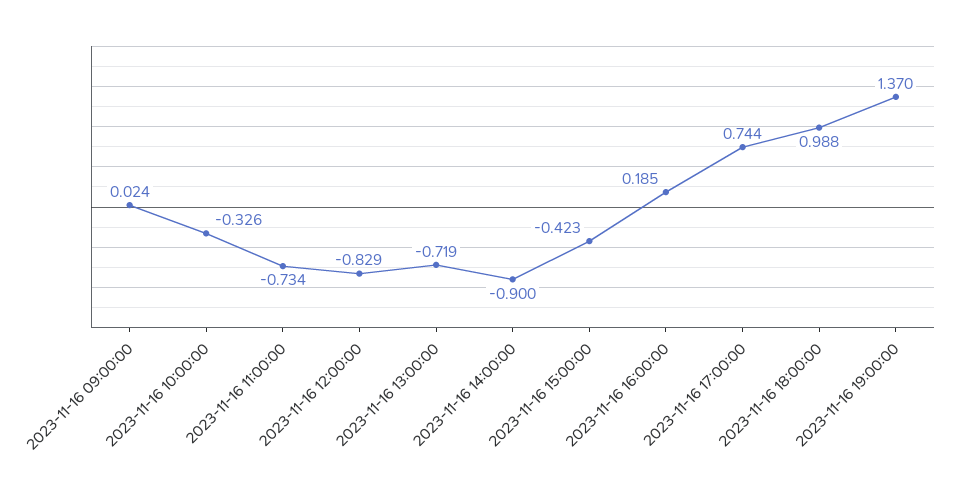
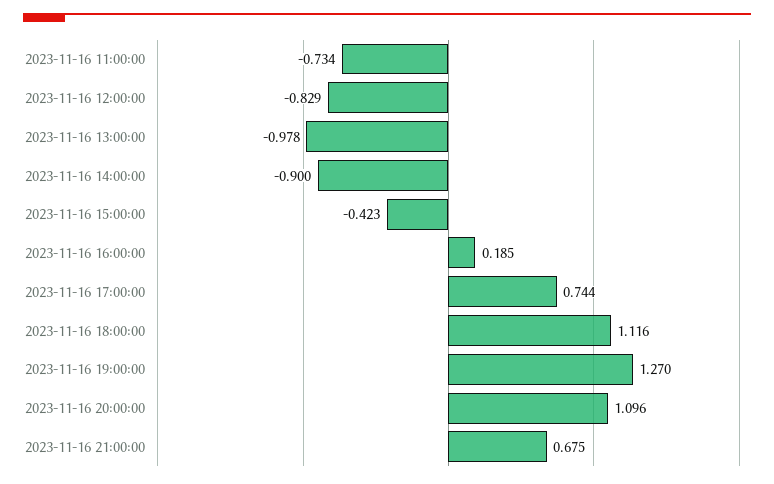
2023-11-16 09:00:00: 0.024 -> none
2023-11-16 10:00:00: -0.326 -> none
2023-11-16 13:00:00: -0.719 -> -0.978
2023-11-16 18:00:00: 0.988 -> 1.116
2023-11-16 19:00:00: 1.37 -> 1.27
2023-11-16 20:00:00: none -> 1.096
2023-11-16 21:00:00: none -> 0.675

